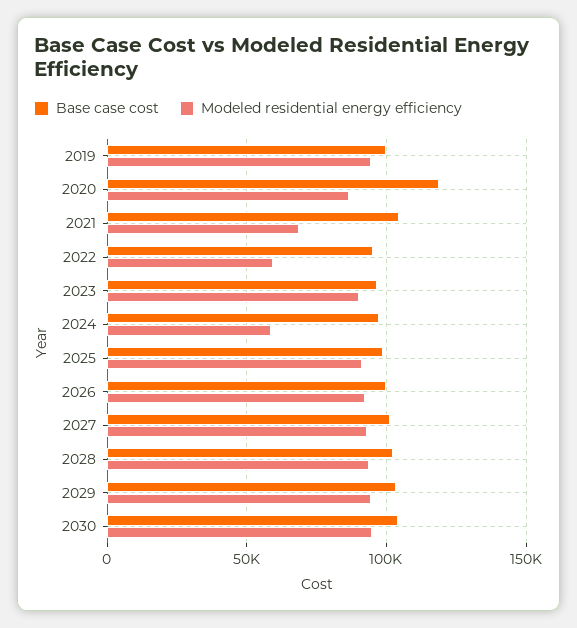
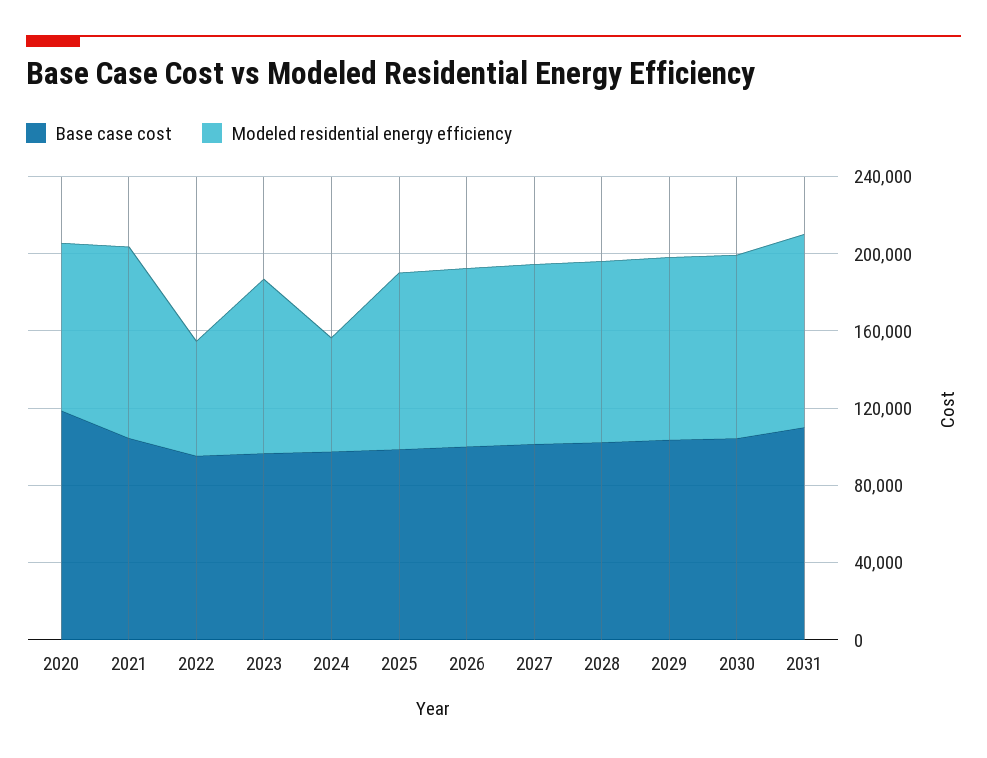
Base case cost, 2019: 100000 -> none
Modeled residential energy efficiency, 2019: 95000 -> none
Modeled residential energy efficiency, 2021: 70000 -> 100000
Base case cost, 2031: none -> 110000
Modeled residential energy efficiency, 2031: none -> 100000

